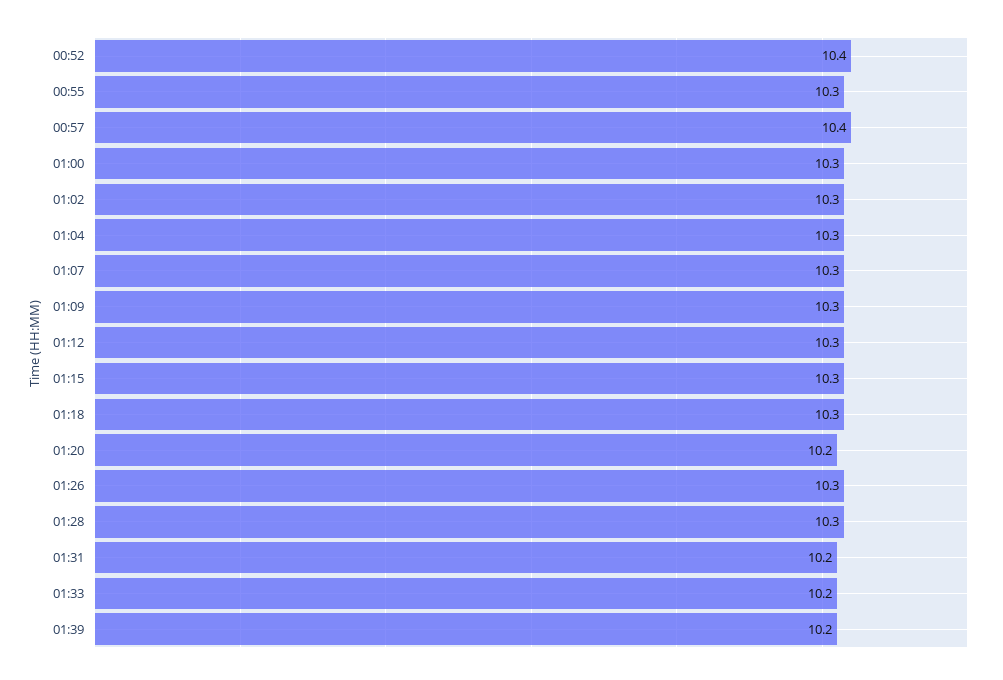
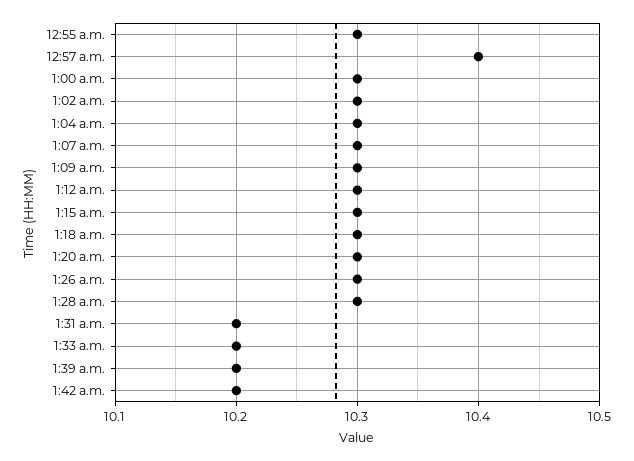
00:52: 10.4 -> none
01:20: 10.2 -> 10.3
1:42 a.m.: none -> 10.2

